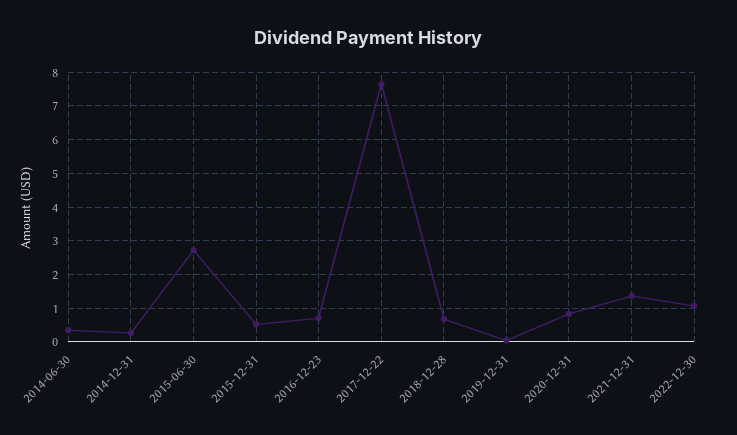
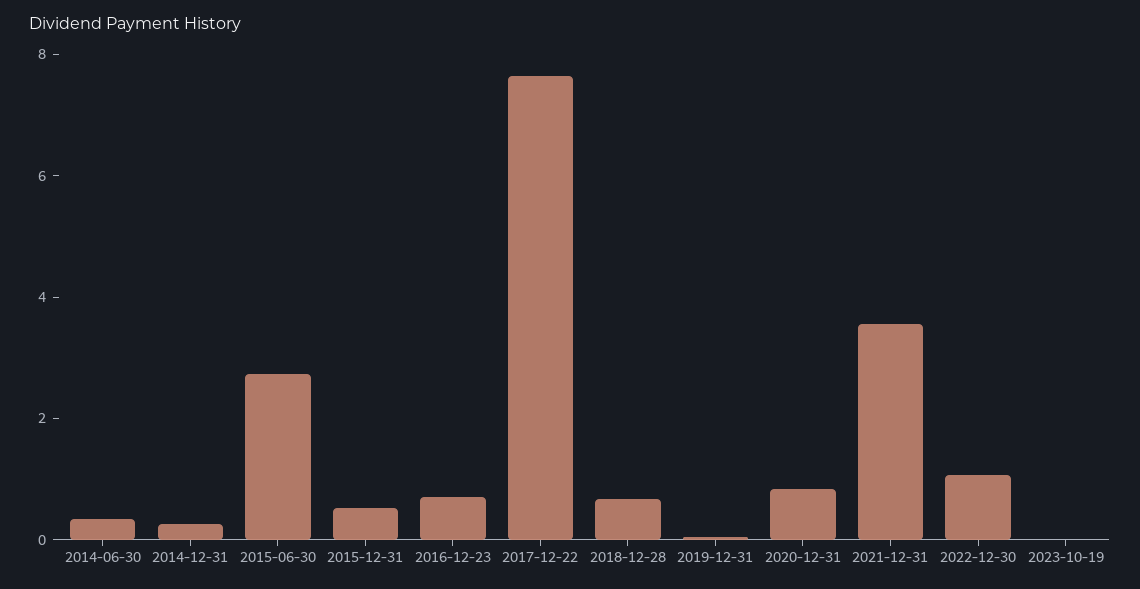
2021-12-31: 1.4 -> 3.5
2023-10-19: none -> 0

